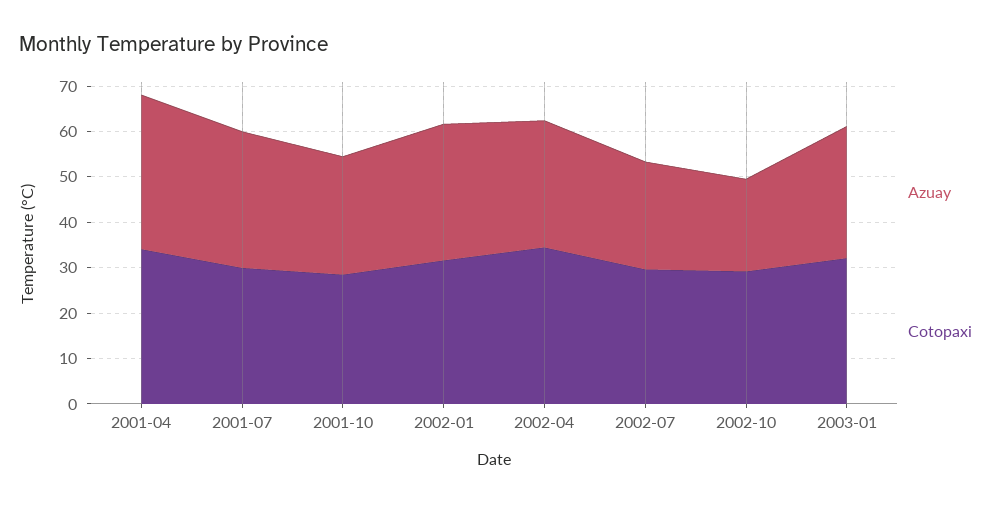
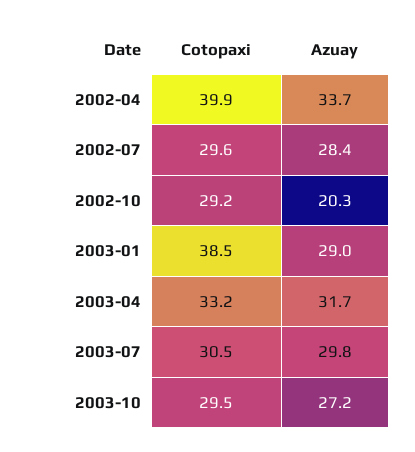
Azuay, 2001-04: 34 -> none
Cotopaxi, 2001-04: 34 -> none
Azuay, 2001-07: 30 -> none
Cotopaxi, 2001-07: 30 -> none
Azuay, 2001-10: 26 -> none
Cotopaxi, 2001-10: 28 -> none
Azuay, 2002-01: 30 -> none
Cotopaxi, 2002-01: 32 -> none
Azuay, 2002-04: 28 -> 33.7
Cotopaxi, 2002-04: 34 -> 39.9
Azuay, 2002-07: 24 -> 28.4
Cotopaxi, 2003-01: 32 -> 38.5
Cotopaxi, 2003-04: none -> 33.2
Azuay, 2003-04: none -> 31.7
Cotopaxi, 2003-07: none -> 30.5
Azuay, 2003-07: none -> 29.8
Cotopaxi, 2003-10: none -> 29.5
Azuay, 2003-10: none -> 27.2

